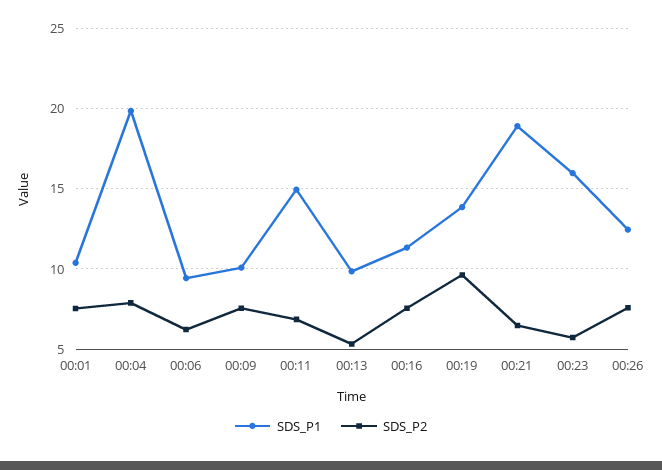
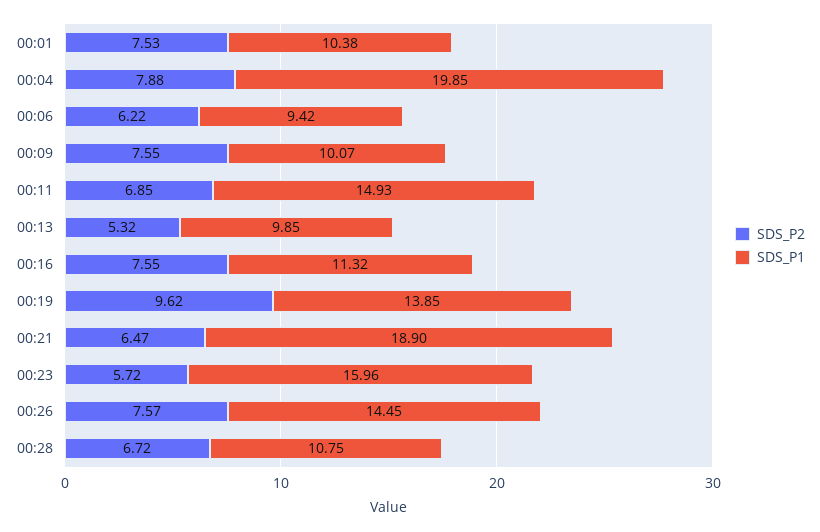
SDS_P1, 00:26: 12.5 -> 14.45
SDS_P2, 00:28: none -> 6.72
SDS_P1, 00:28: none -> 10.75

